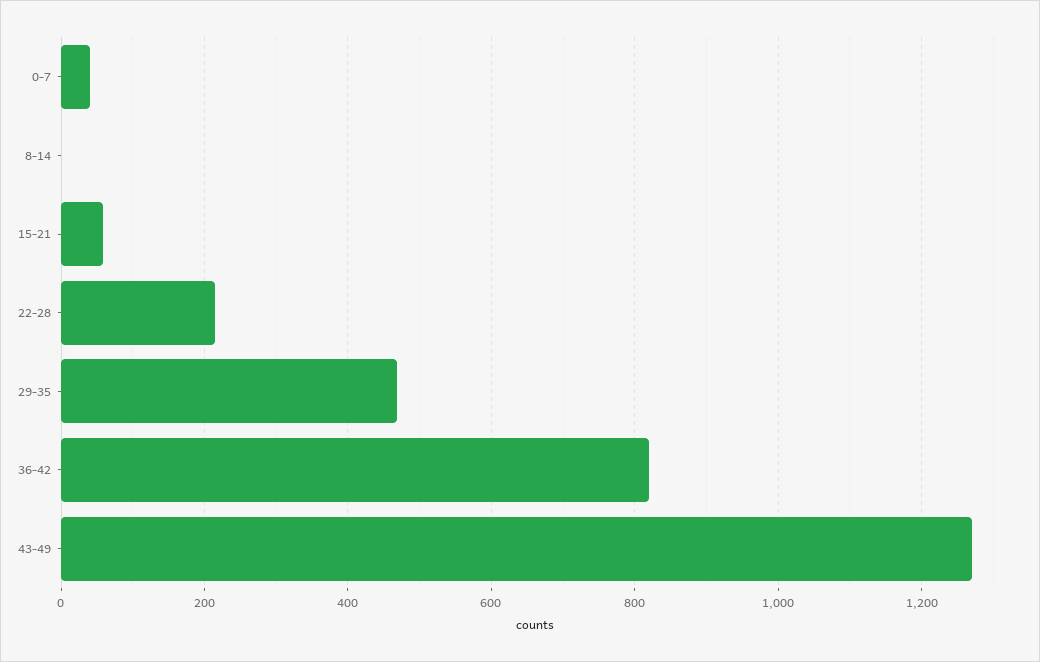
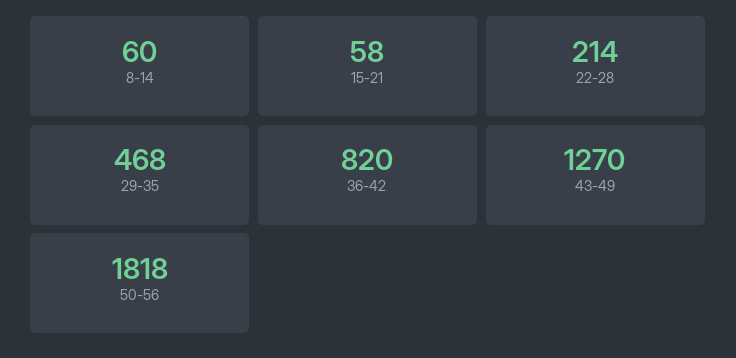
0-7: 40 -> none
8-14: 0 -> 60
50-56: none -> 1818

